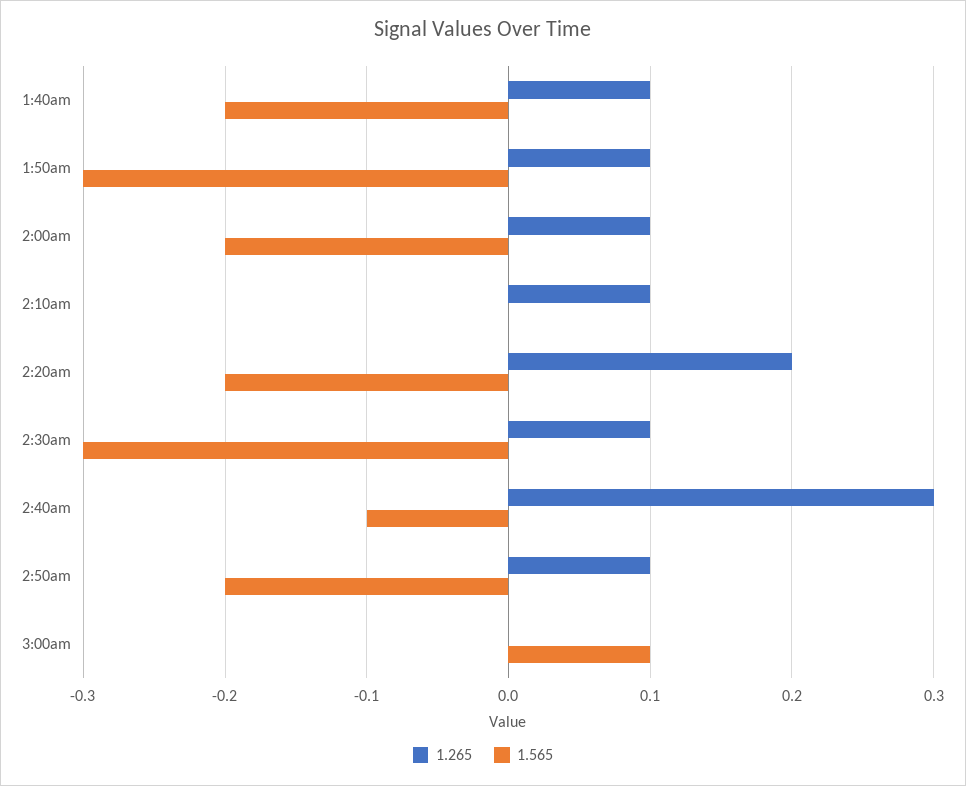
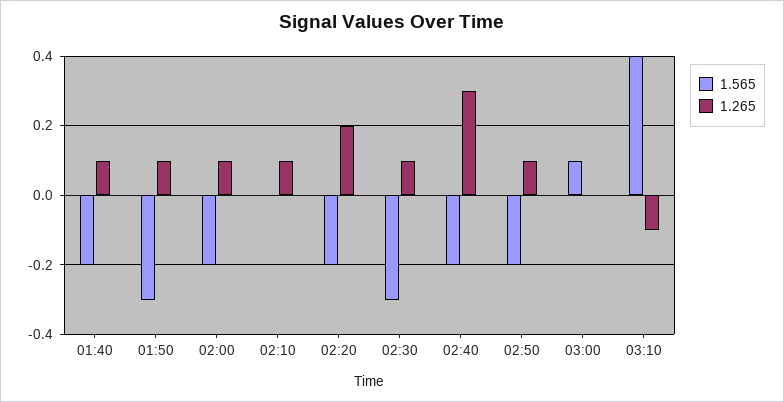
1.565, 2:40am: -0.1 -> -0.2
1.565, 03:10: none -> 0.4
1.265, 03:10: none -> -0.1

